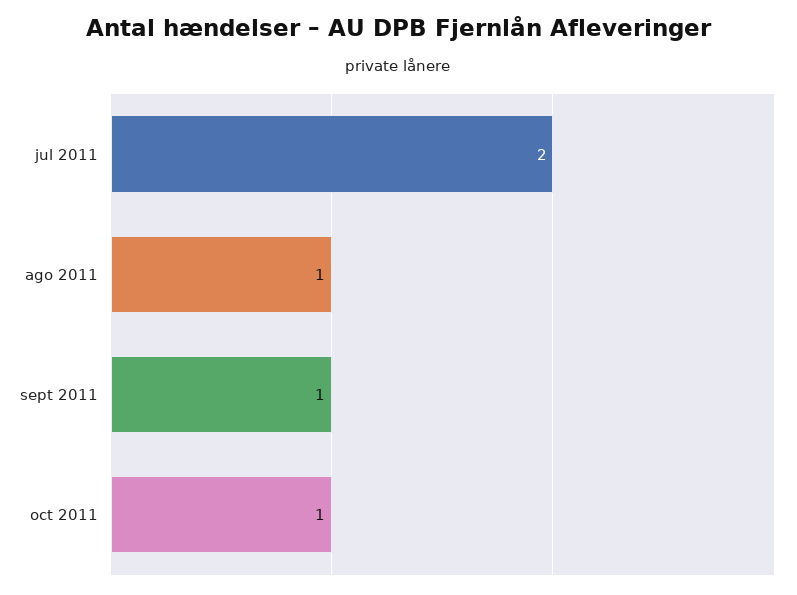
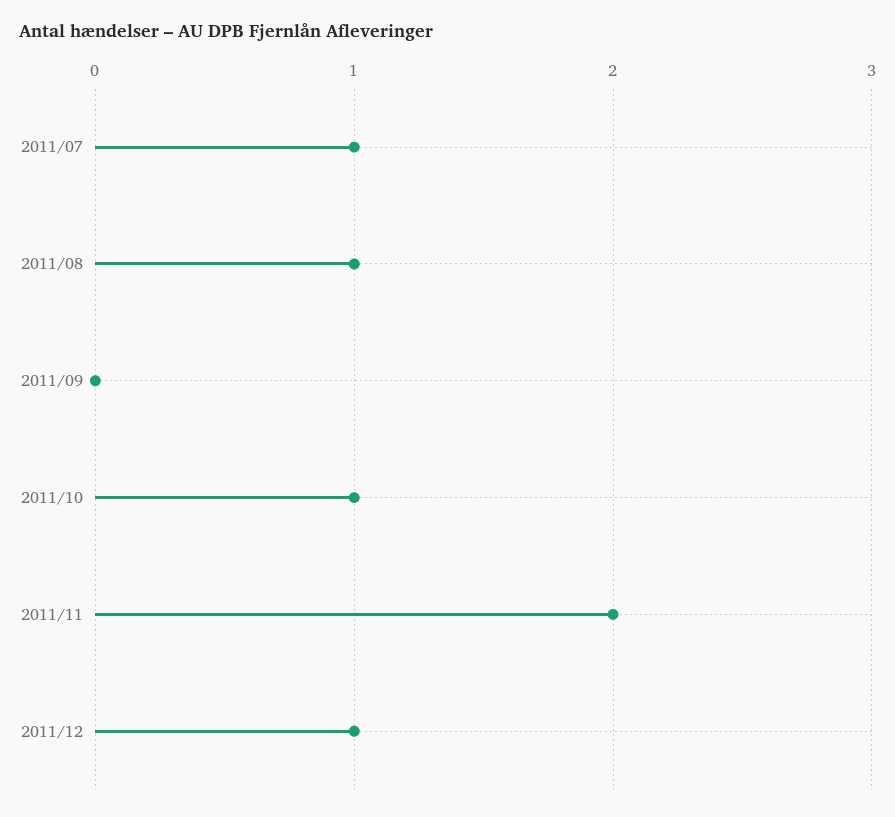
jul 2011: 2 -> 1
sept 2011: 1 -> 0
2011/11: none -> 2
2011/12: none -> 1

